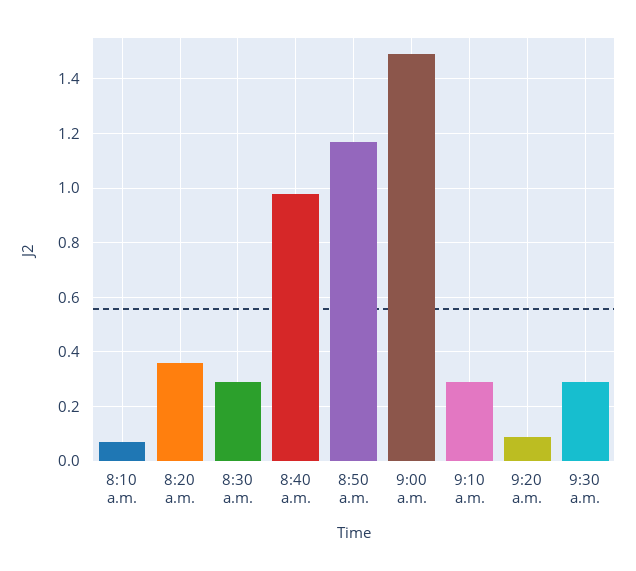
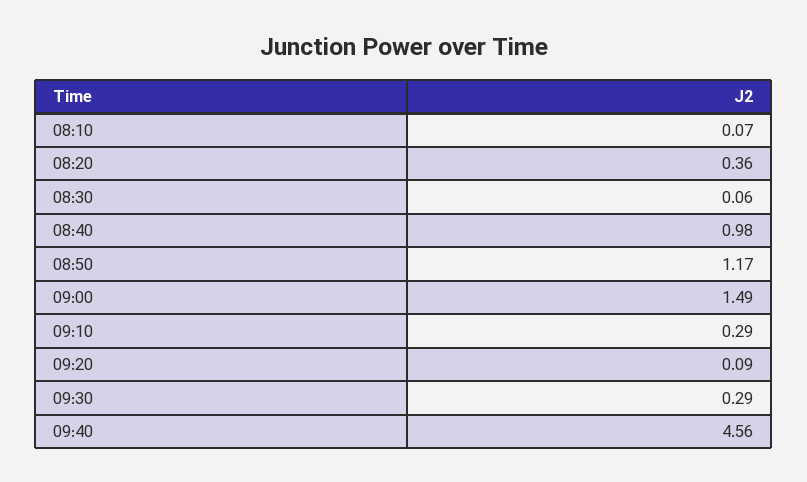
8:30 a.m.: 0.3 -> 0.06
09:40: none -> 4.56

